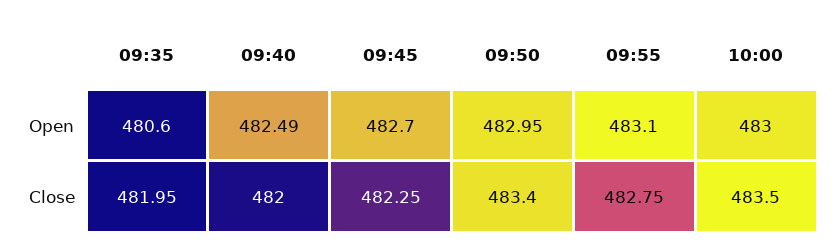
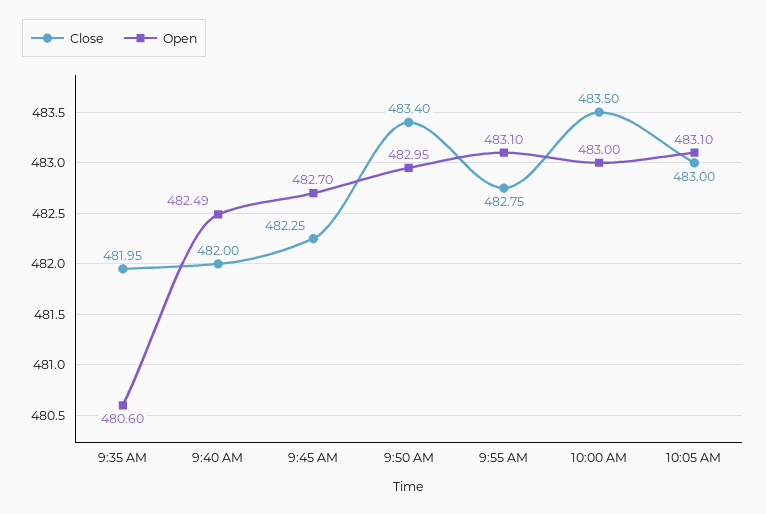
Close, 10:05 AM: none -> 483
Open, 10:05 AM: none -> 483.1

